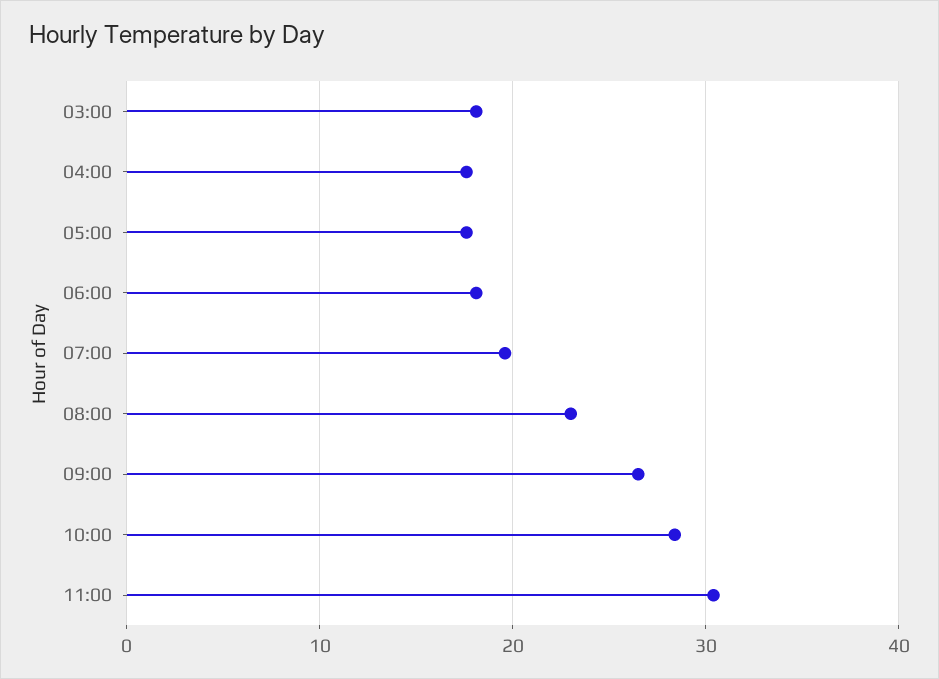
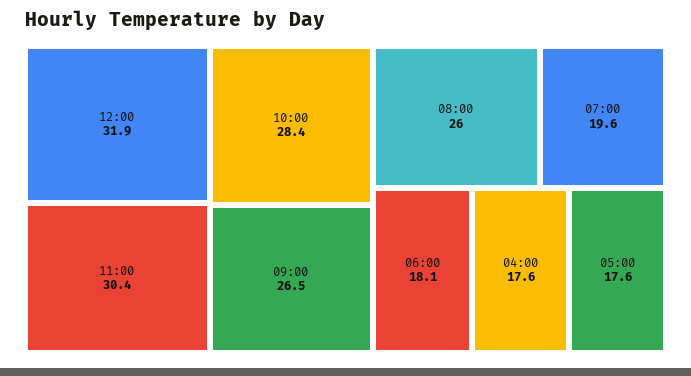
03:00: 18 -> none
08:00: 23 -> 26
12:00: none -> 31.9

